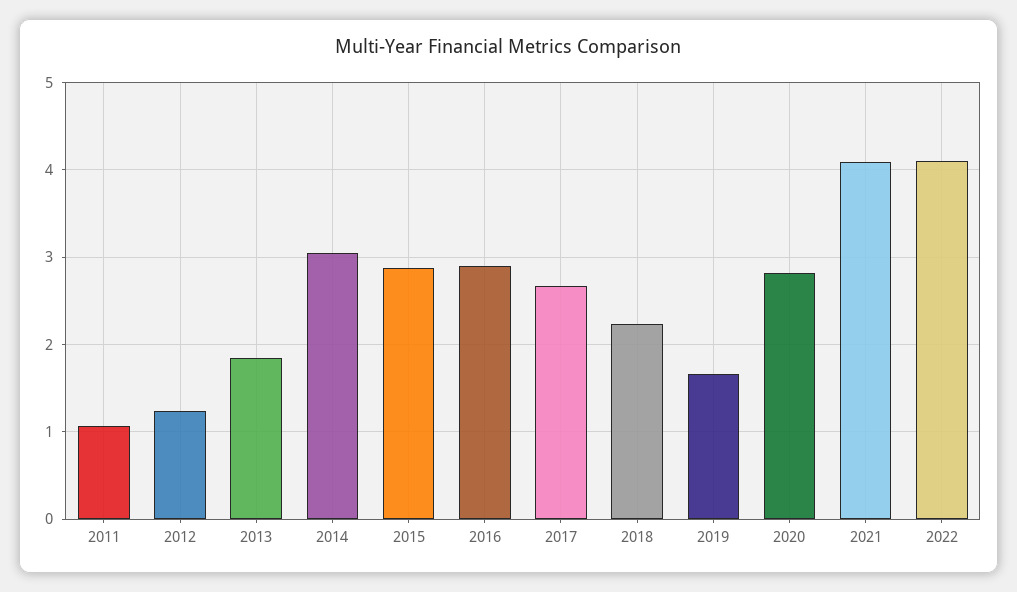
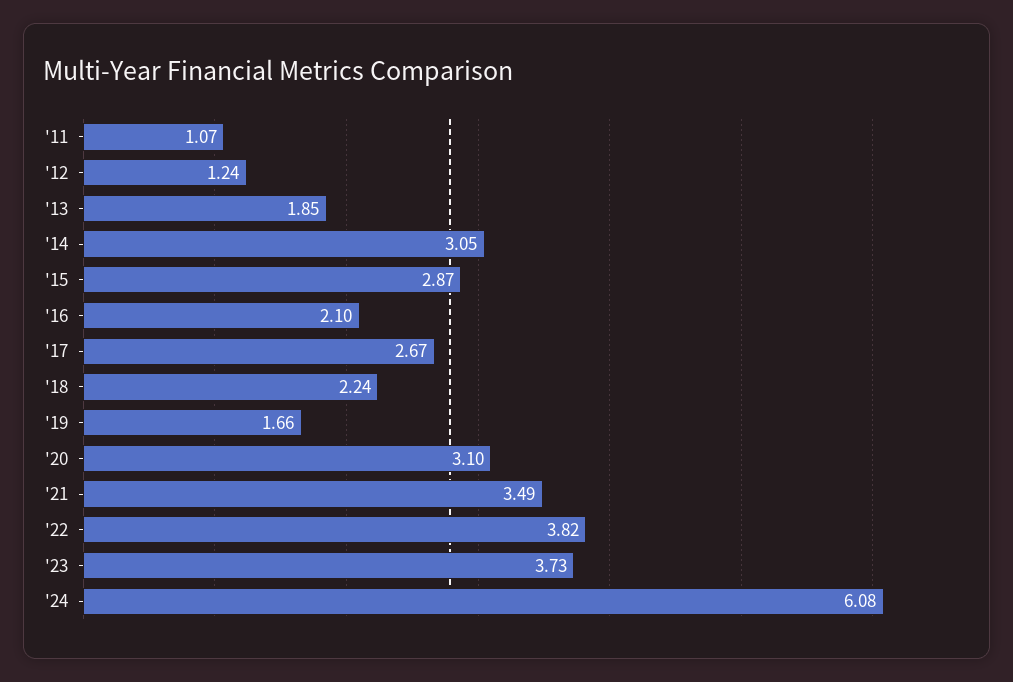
2016: 2.9 -> 2.1
2020: 2.8 -> 3.1
2021: 4.1 -> 3.49
2022: 4.1 -> 3.82
'23: none -> 3.73
'24: none -> 6.08

